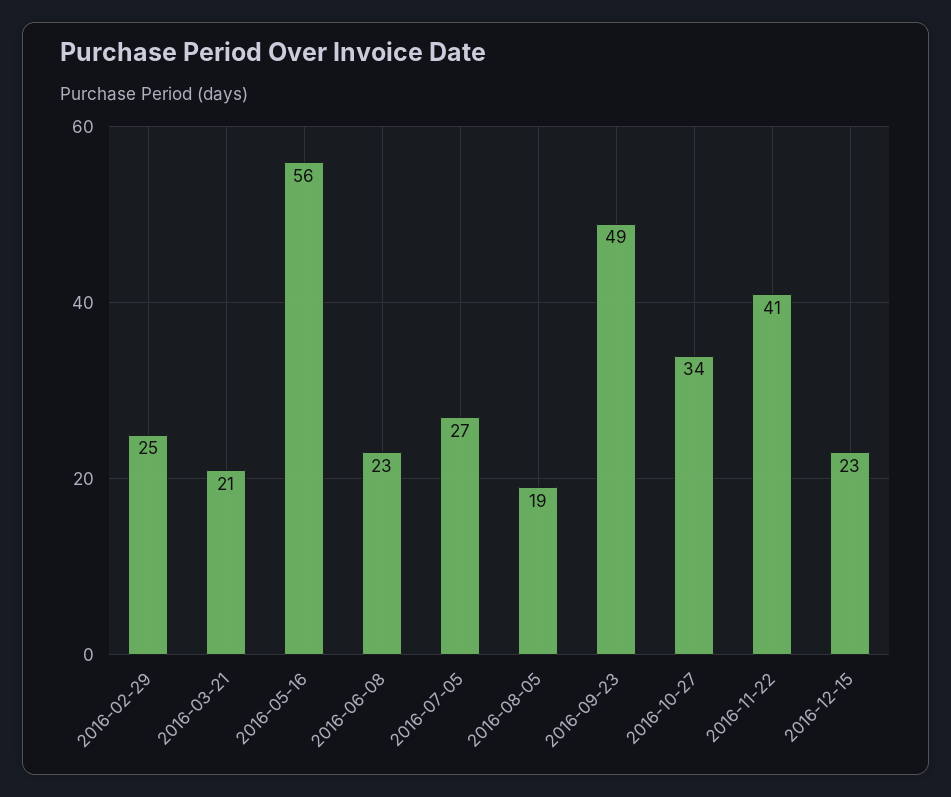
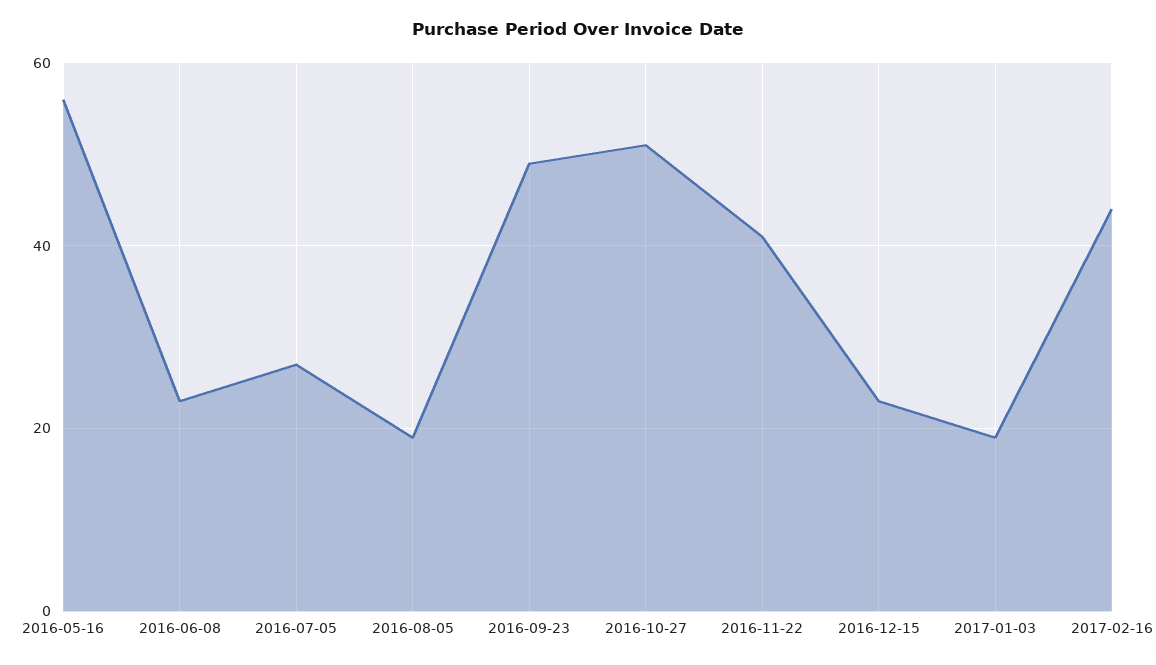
2016-02-29: 25 -> none
2016-03-21: 21 -> none
2016-10-27: 34 -> 50
2017-01-03: none -> 20
2017-02-16: none -> 45

